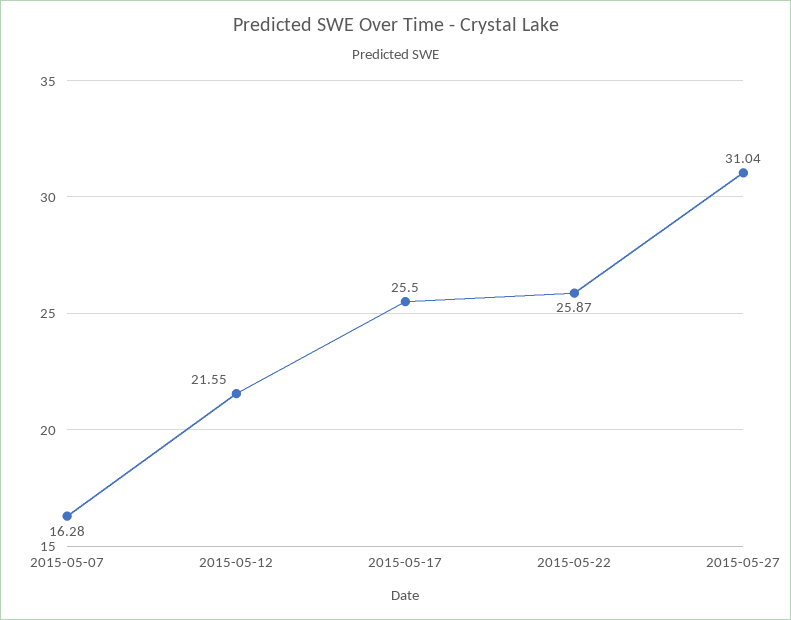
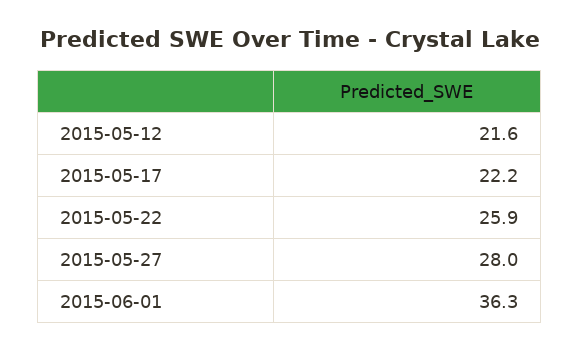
2015-05-07: 16.28 -> none
2015-05-17: 25.5 -> 22.2
2015-05-27: 31.04 -> 28
2015-06-01: none -> 36.3

